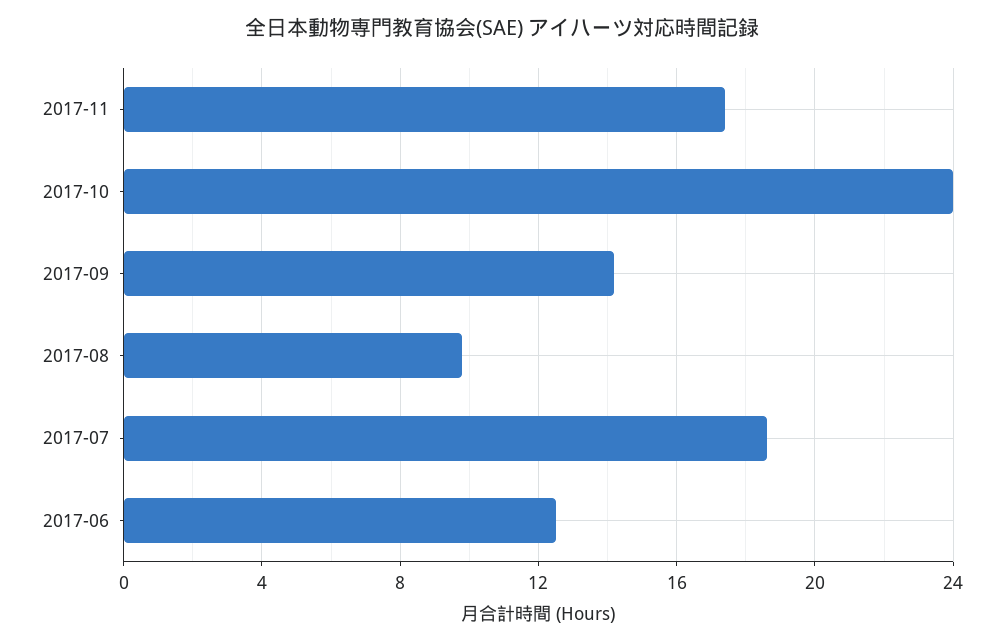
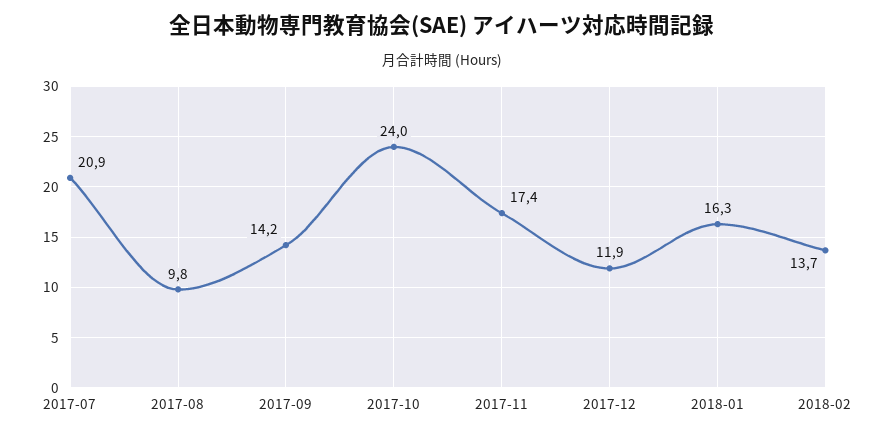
2017-07: 18.5 -> 20.9
2017-06: 12.5 -> none
2017-12: none -> 11.9
2018-01: none -> 16.3
2018-02: none -> 13.7

